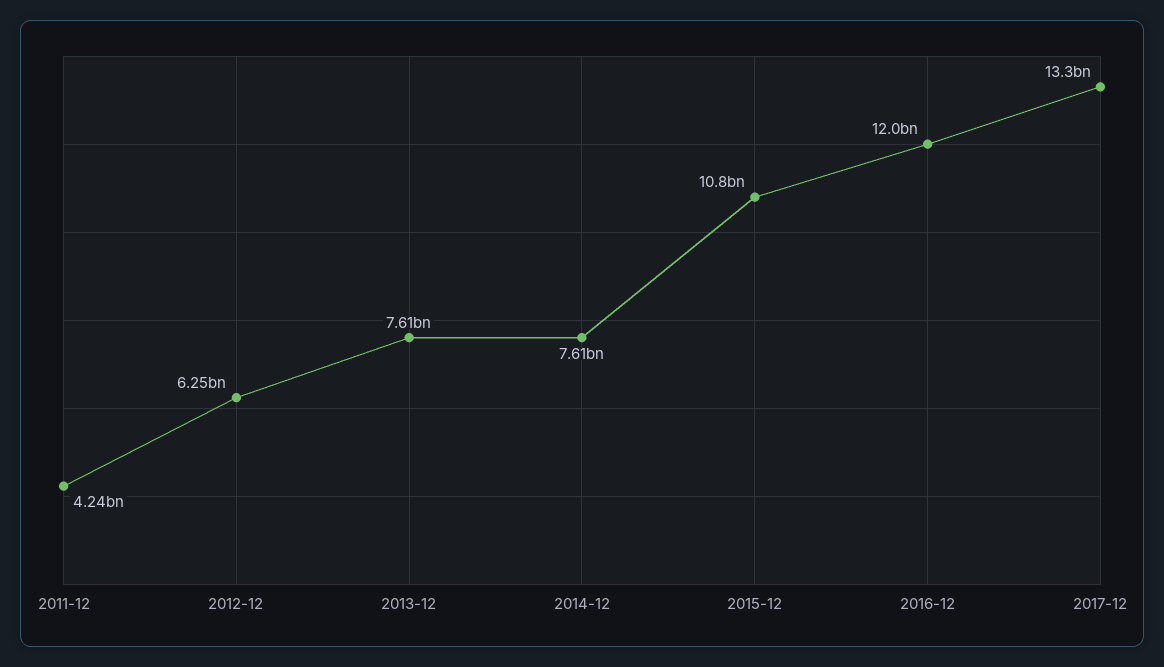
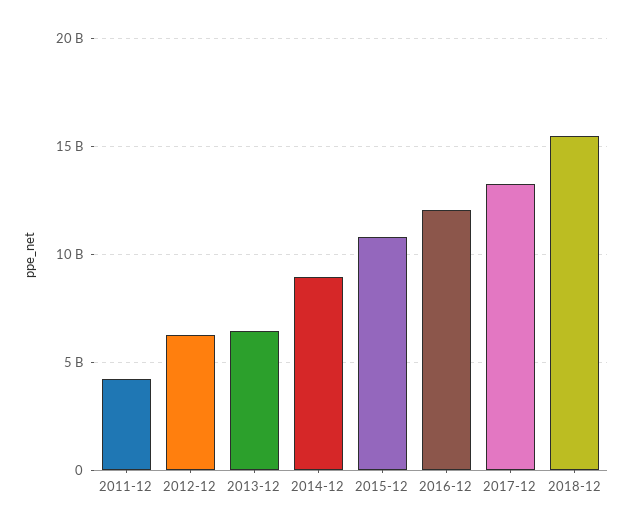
2013-12: 7610000000 -> 6500000000
2014-12: 7610000000 -> 9000000000
2018-12: none -> 15500000000

